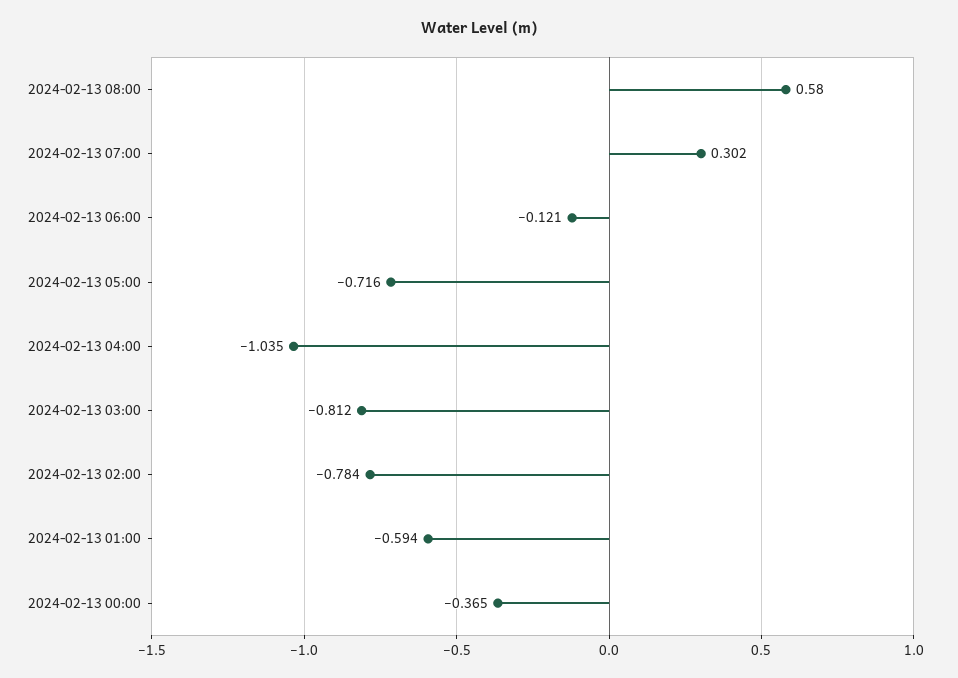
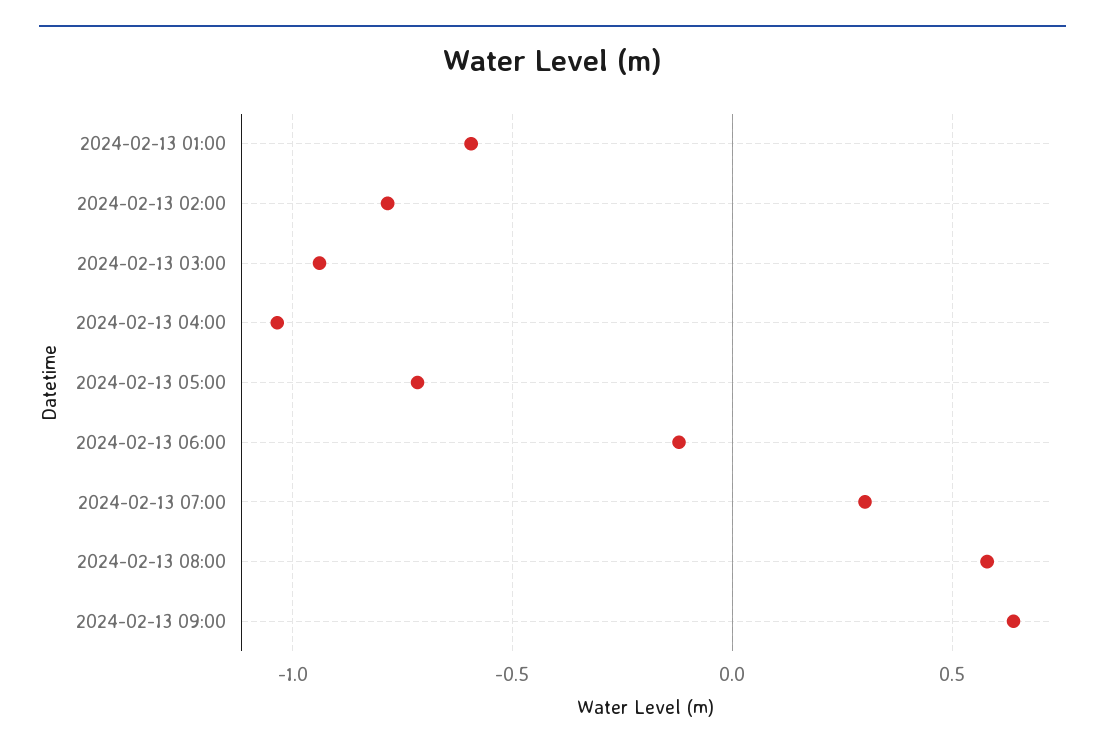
2024-02-13 03:00: -0.812 -> -0.95
2024-02-13 00:00: -0.365 -> none
2024-02-13 09:00: none -> 0.65

